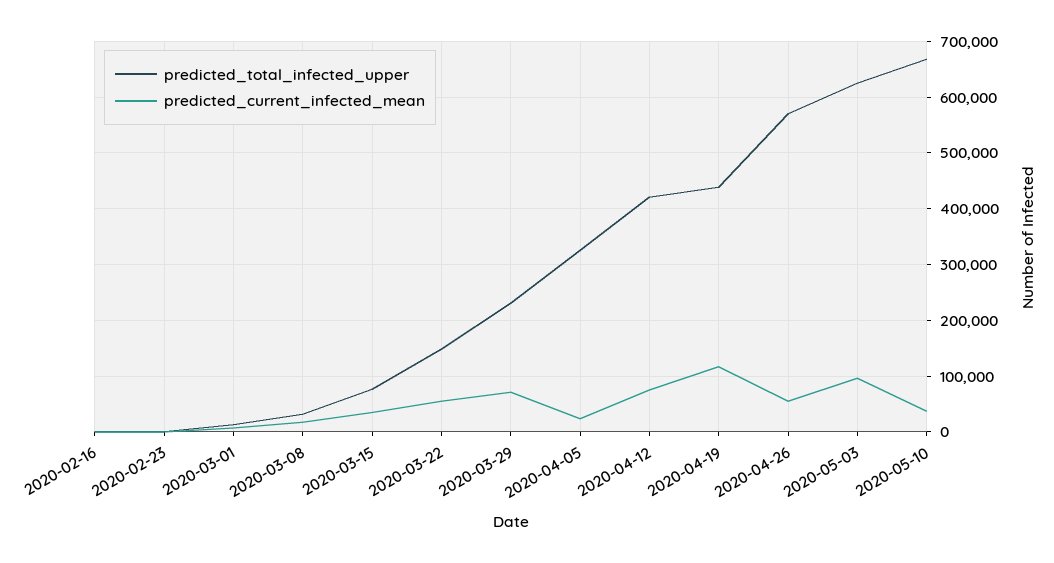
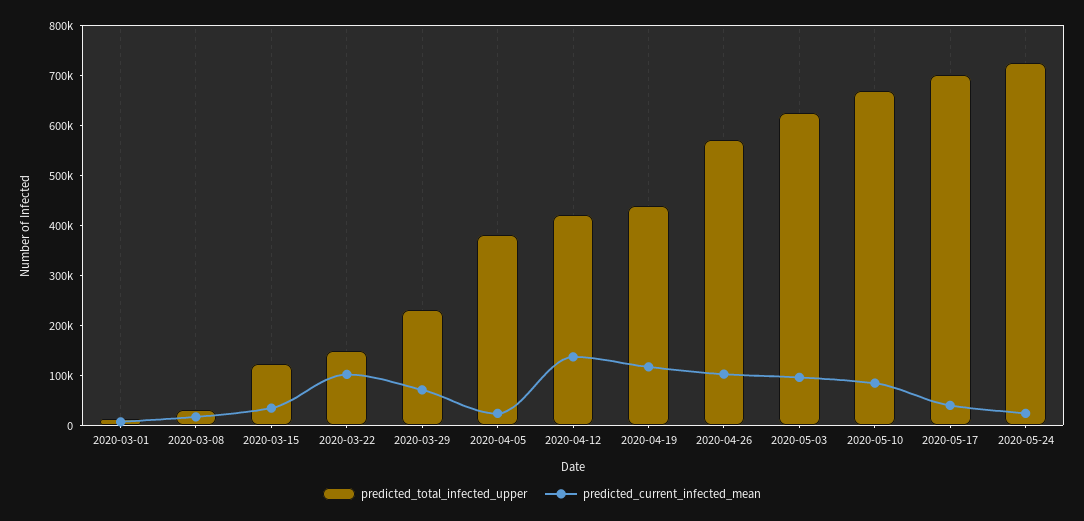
predicted_total_infected_upper, 2020-02-16: 0 -> none
predicted_current_infected_mean, 2020-02-16: 0 -> none
predicted_total_infected_upper, 2020-02-23: 0 -> none
predicted_current_infected_mean, 2020-02-23: 0 -> none
predicted_total_infected_upper, 2020-03-15: 80000 -> 120000
predicted_current_infected_mean, 2020-03-22: 60000 -> 100000
predicted_total_infected_upper, 2020-04-05: 320000 -> 380000
predicted_current_infected_mean, 2020-04-12: 80000 -> 140000
predicted_current_infected_mean, 2020-04-26: 60000 -> 100000
predicted_current_infected_mean, 2020-05-10: 40000 -> 80000
predicted_total_infected_upper, 2020-05-17: none -> 700000
predicted_current_infected_mean, 2020-05-17: none -> 40000
predicted_total_infected_upper, 2020-05-24: none -> 720000
predicted_current_infected_mean, 2020-05-24: none -> 20000

